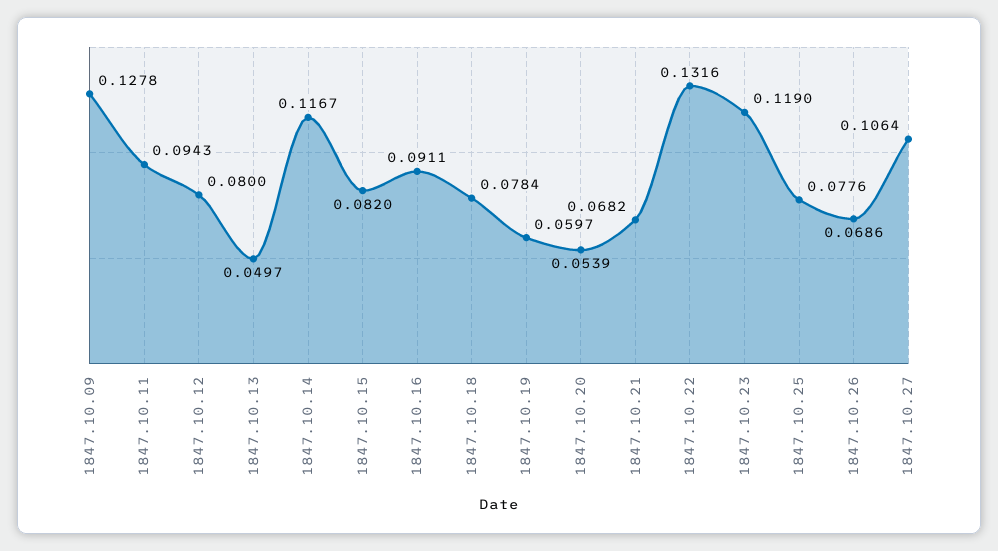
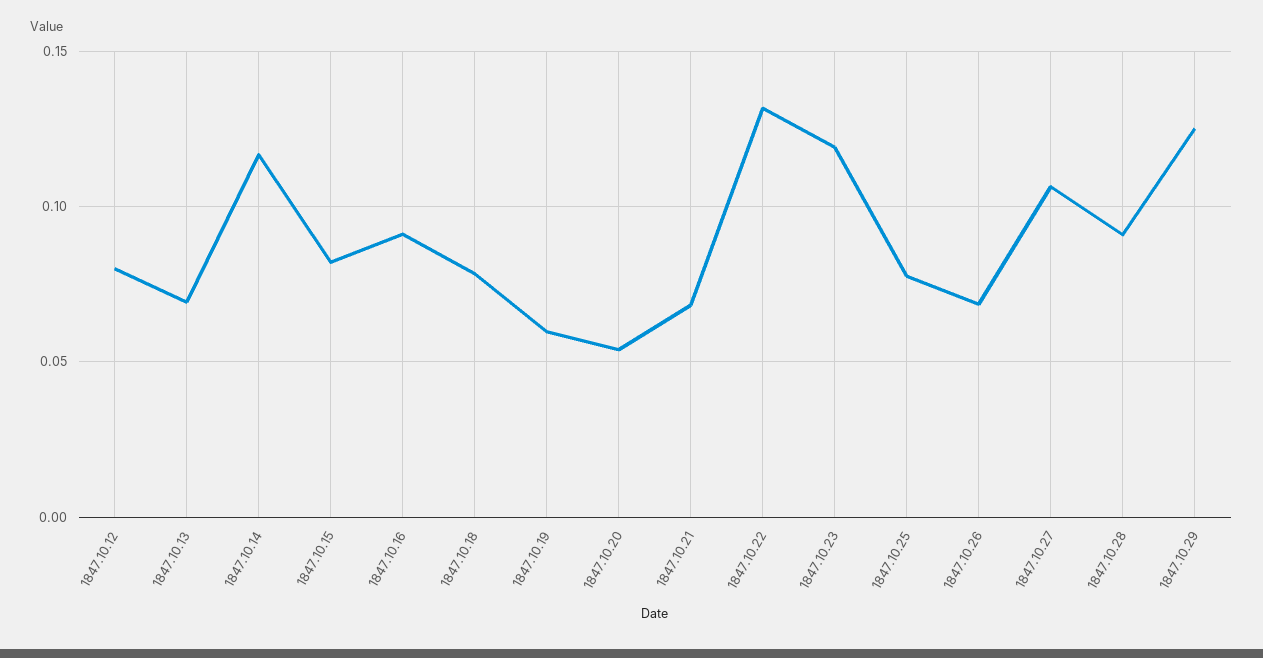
1847.10.09: 0.1278 -> none
1847.10.11: 0.0943 -> none
1847.10.13: 0.0497 -> 0.07
1847.10.28: none -> 0.09
1847.10.29: none -> 0.125

